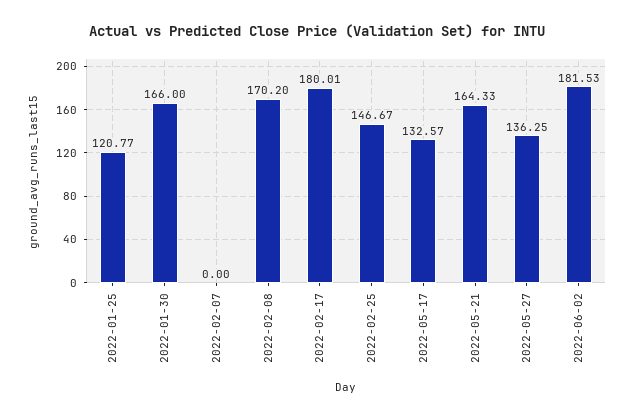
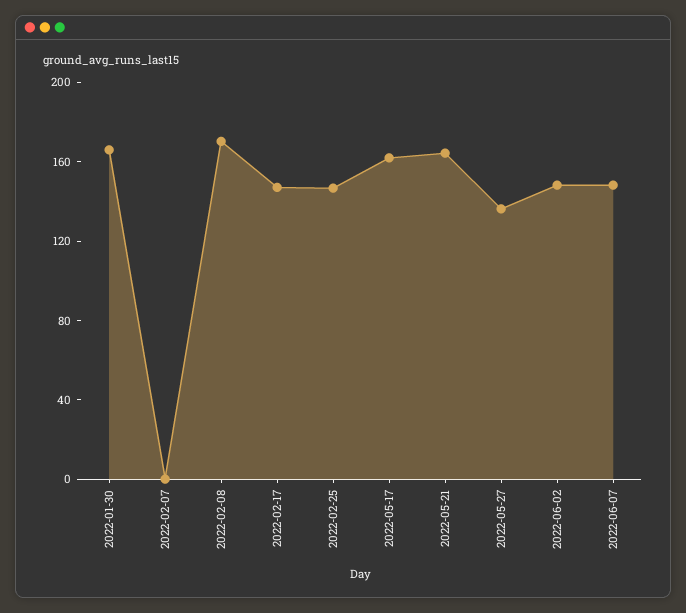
2022-01-25: 120.77 -> none
2022-02-17: 180.01 -> 150
2022-05-17: 132.57 -> 160
2022-06-02: 181.53 -> 150
2022-06-07: none -> 150

